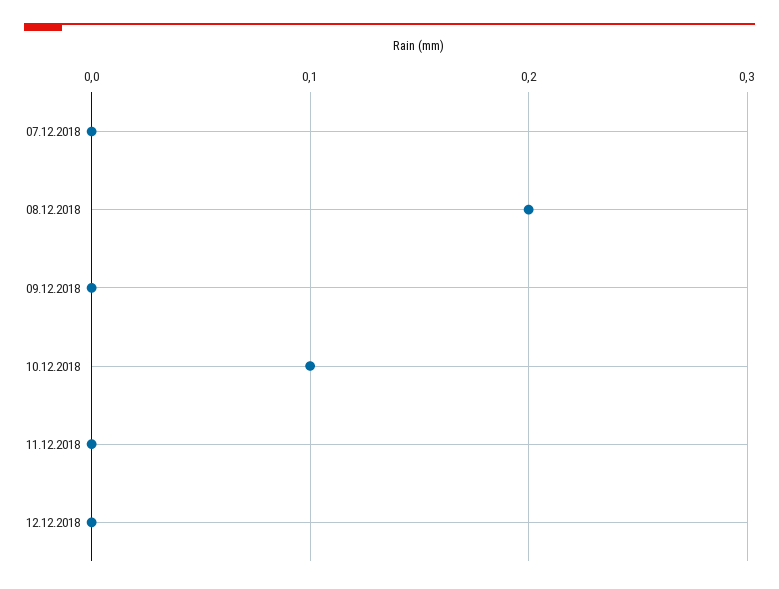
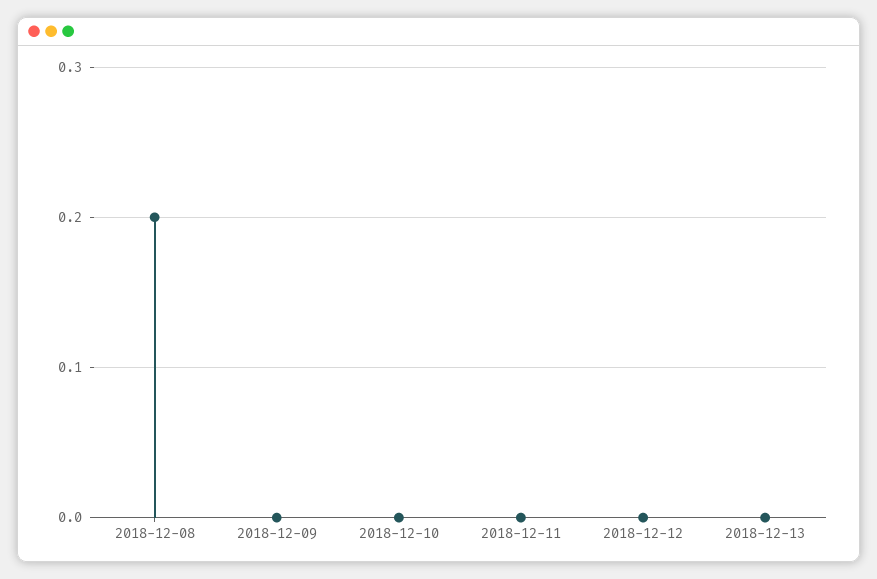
07.12.2018: 0 -> none
10.12.2018: 0.1 -> 0
2018-12-13: none -> 0

